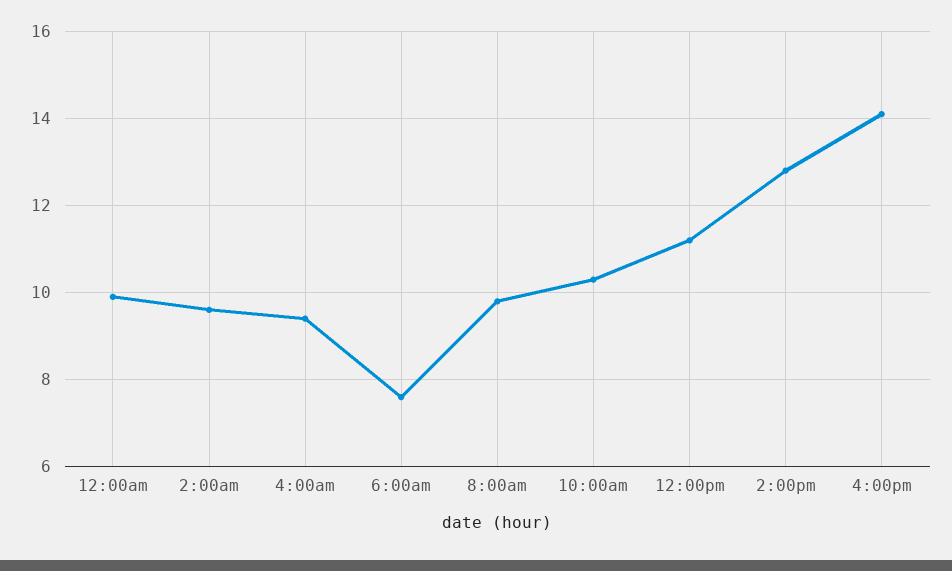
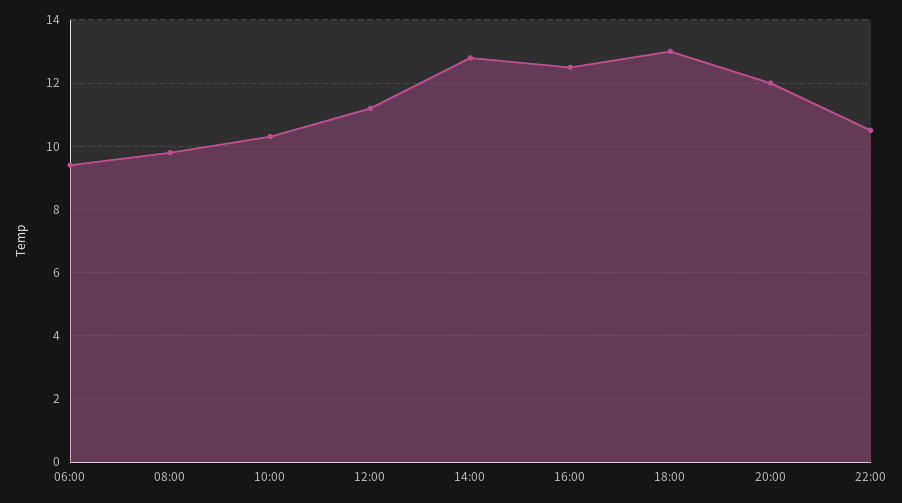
12:00am: 10 -> none
2:00am: 9.5 -> none
4:00am: 9.5 -> none
6:00am: 7.5 -> 9.5
4:00pm: 14 -> 12.5
18:00: none -> 13
20:00: none -> 12
22:00: none -> 10.5

